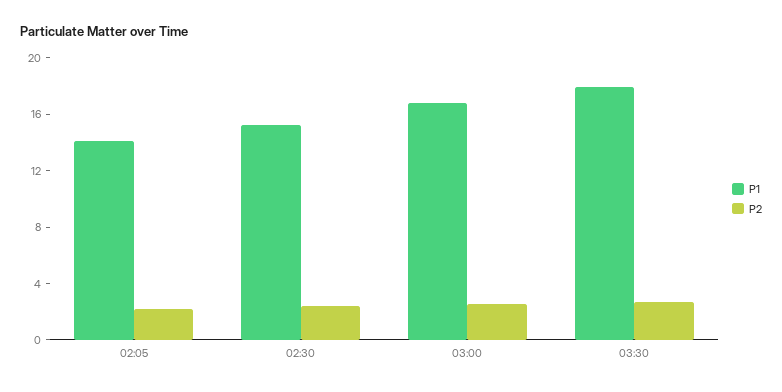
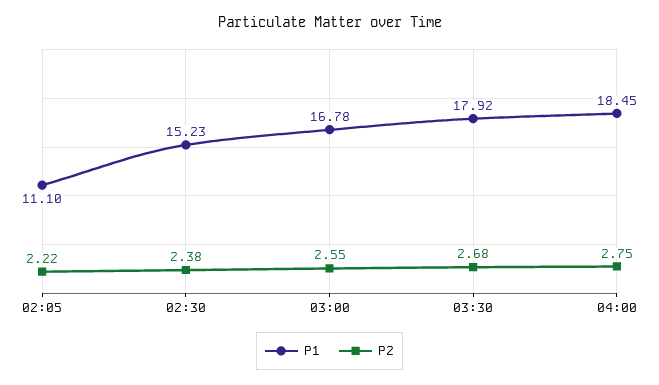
P1, 02:05: 14 -> 11.1
P1, 04:00: none -> 18.45
P2, 04:00: none -> 2.75

